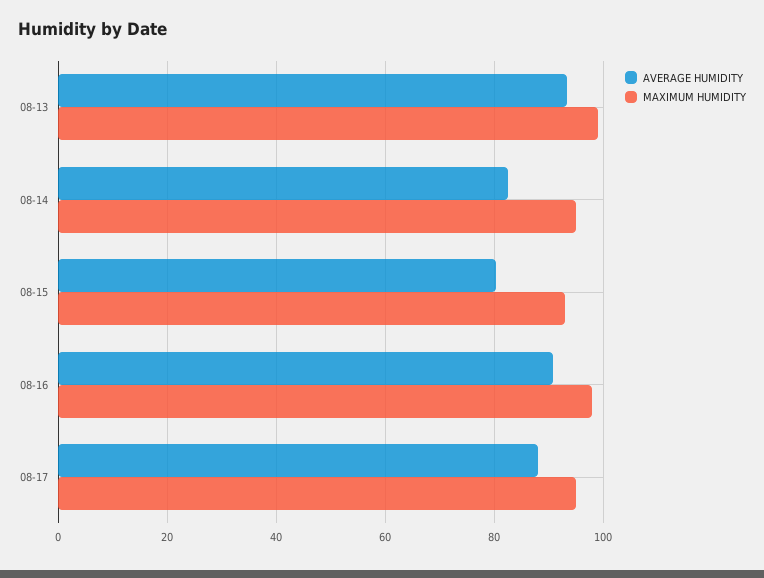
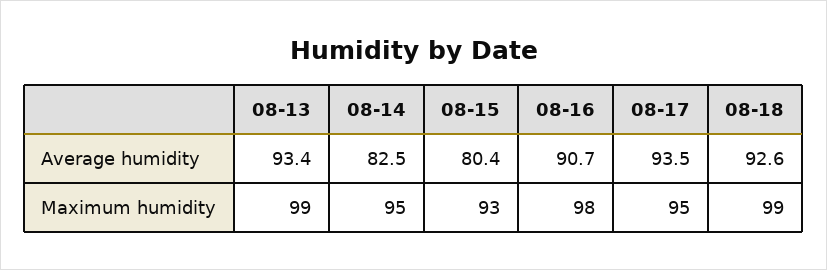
AVERAGE HUMIDITY, 08-17: 88 -> 93.5
AVERAGE HUMIDITY, 08-18: none -> 92.6
MAXIMUM HUMIDITY, 08-18: none -> 99

